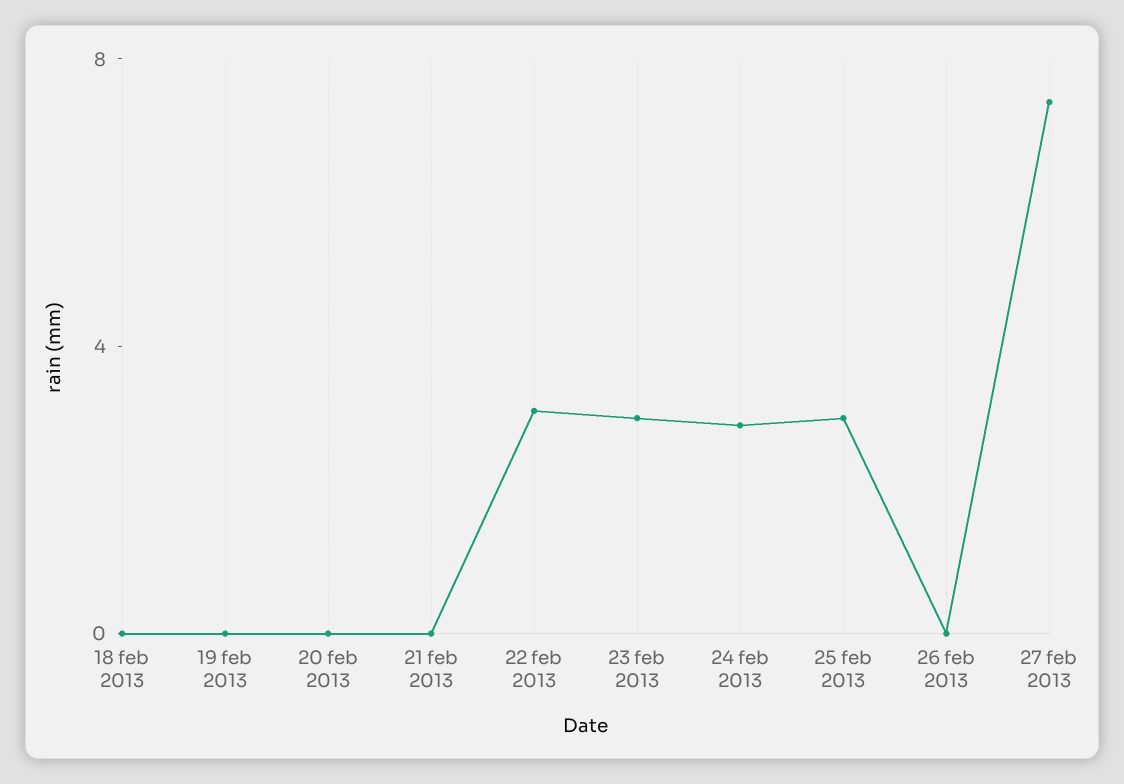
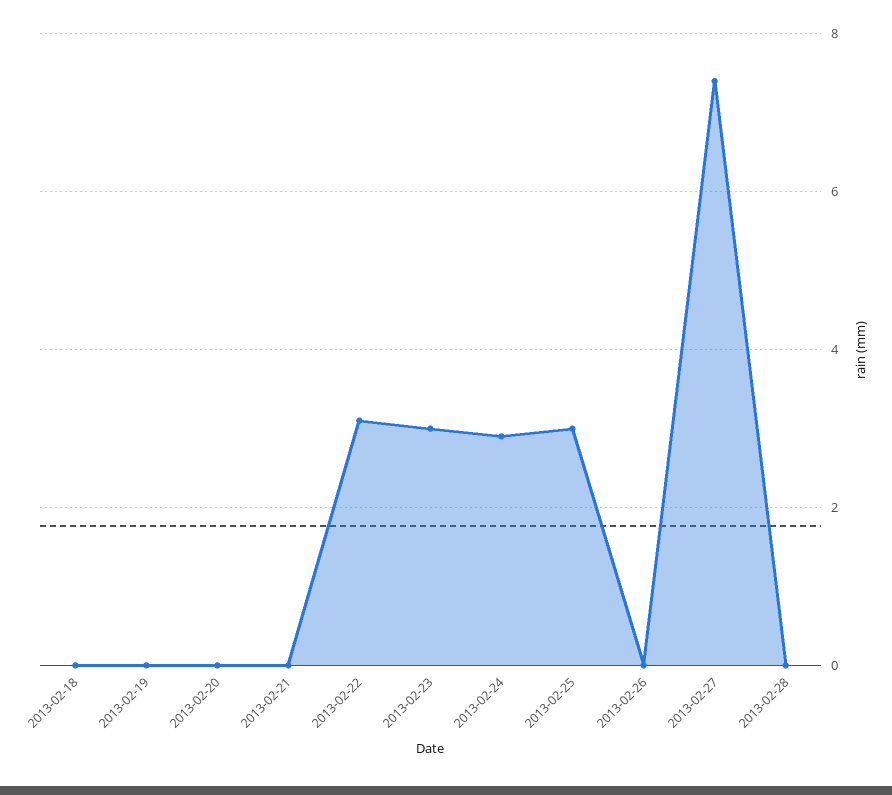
2013-02-28: none -> 0

